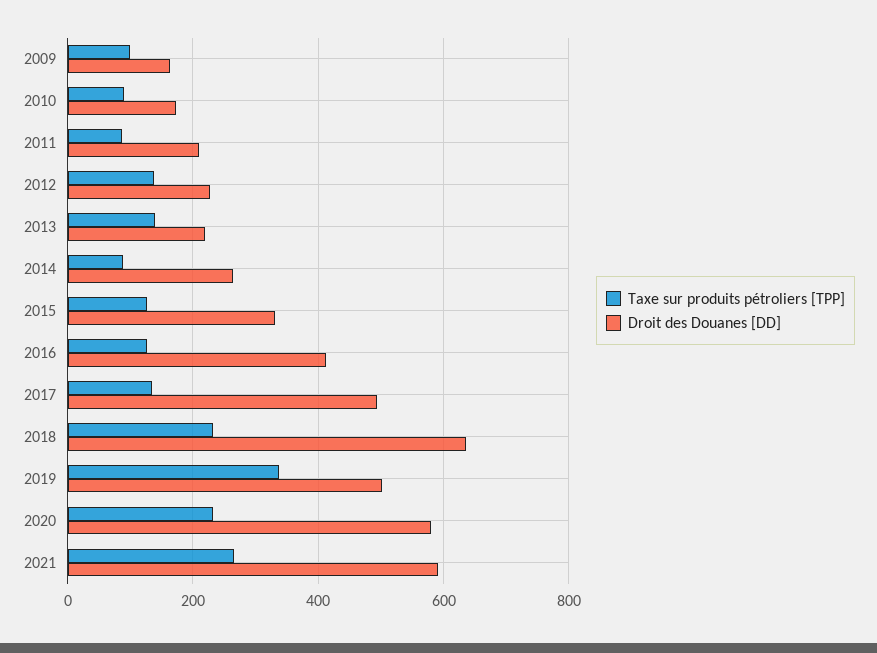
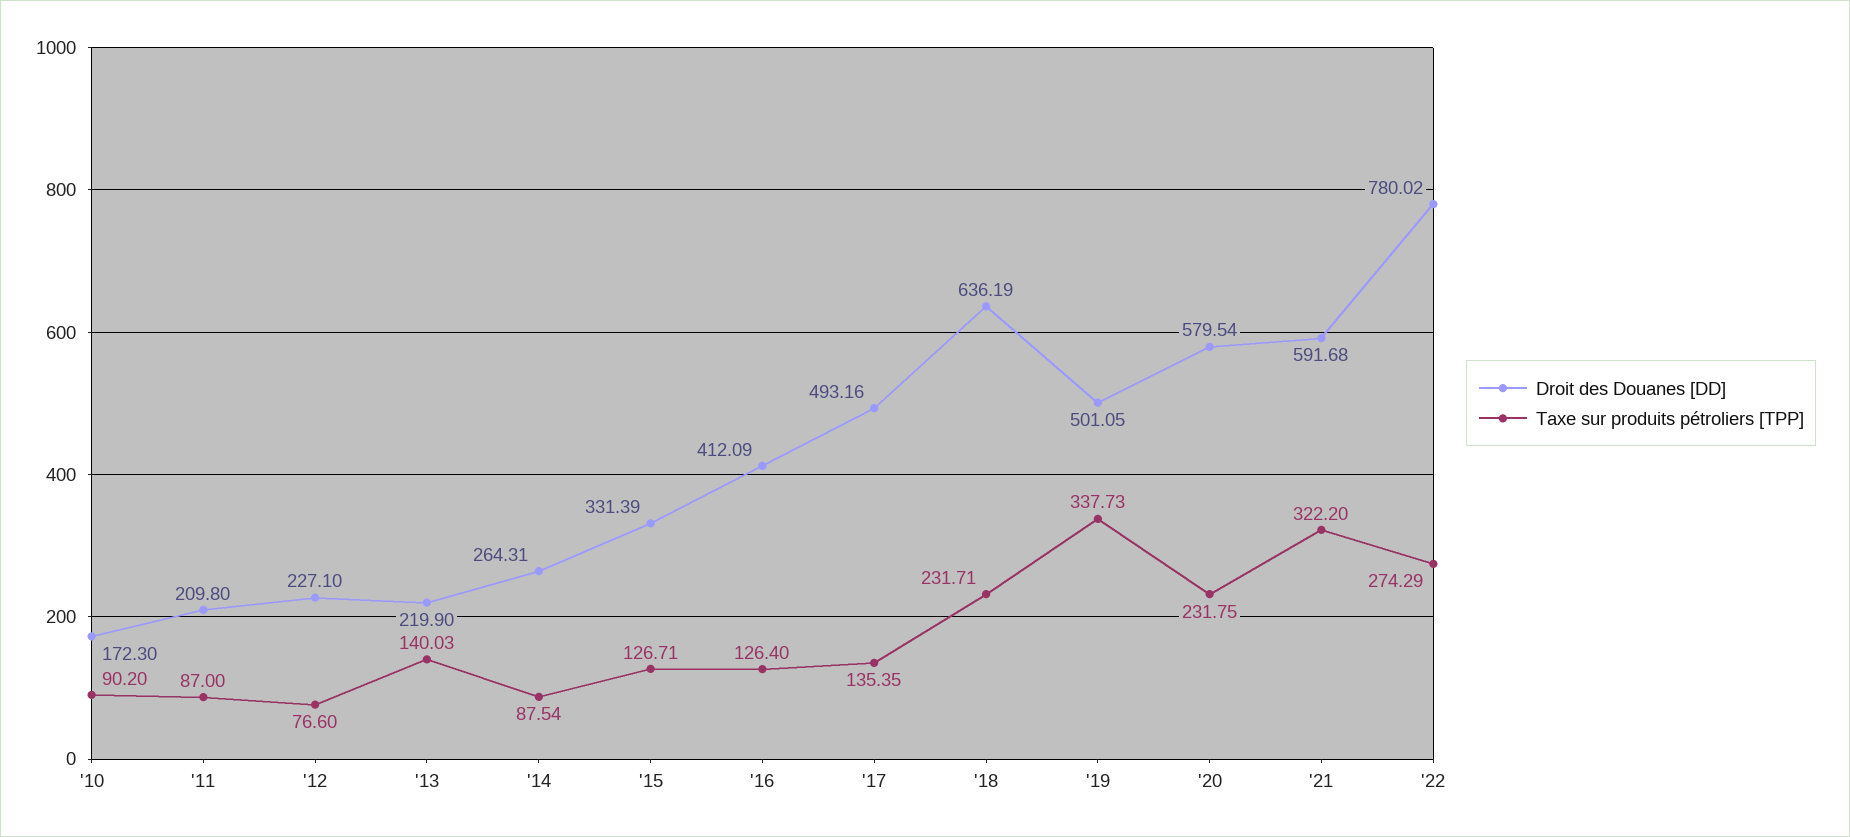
Taxe sur produits pétroliers [TPP], 2009: 100 -> none
Droit des Douanes [DD], 2009: 160 -> none
Taxe sur produits pétroliers [TPP], 2012: 140 -> 76.6
Taxe sur produits pétroliers [TPP], 2021: 260 -> 322.2
Droit des Douanes [DD], '22: none -> 780.02
Taxe sur produits pétroliers [TPP], '22: none -> 274.29

